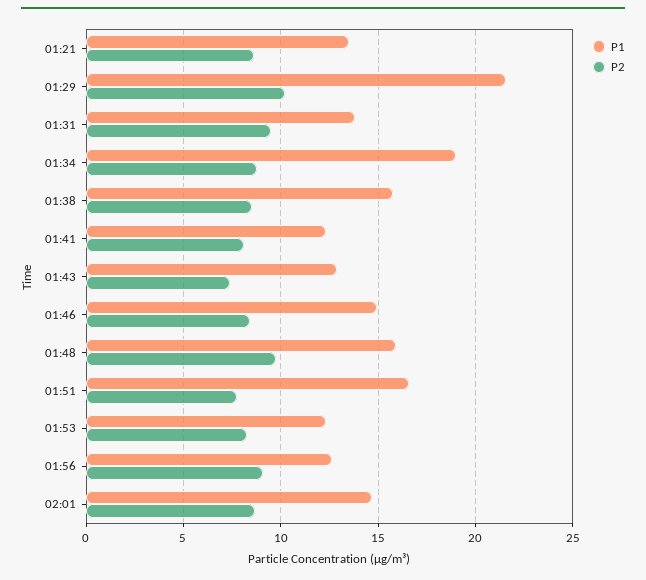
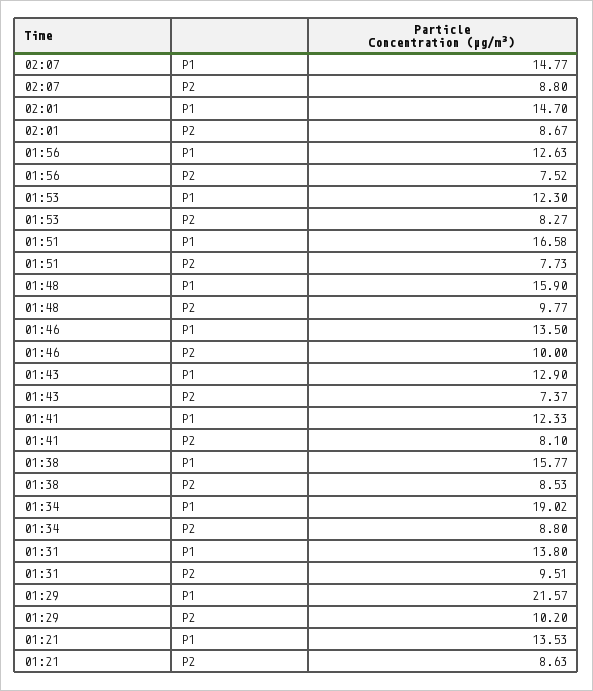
P1, 01:46: 15 -> 13.5
P2, 01:46: 8.5 -> 10
P2, 01:56: 9 -> 7.52
P1, 02:07: none -> 14.77
P2, 02:07: none -> 8.8

